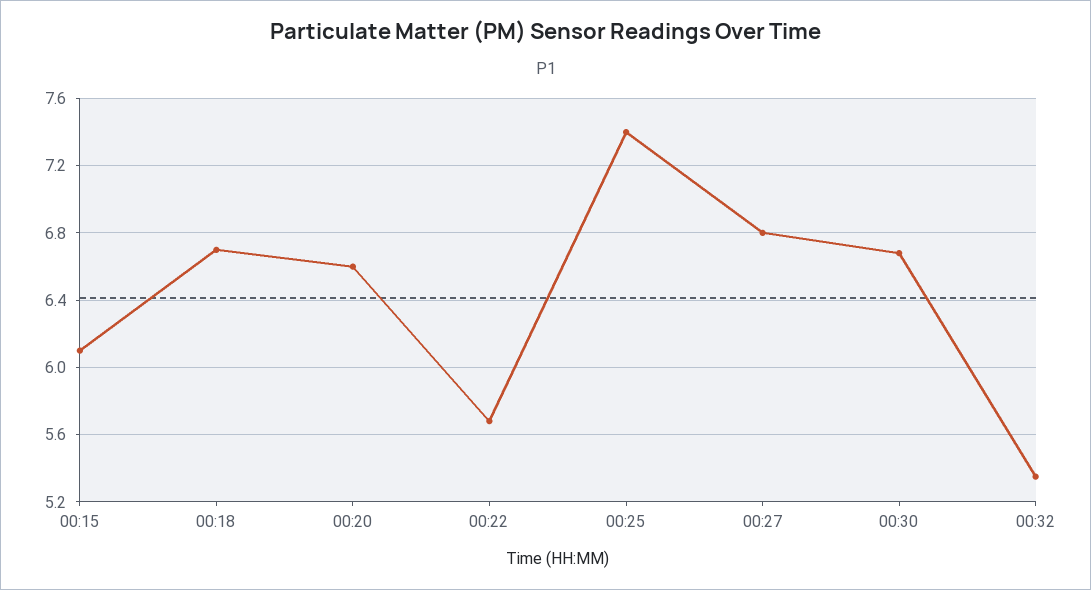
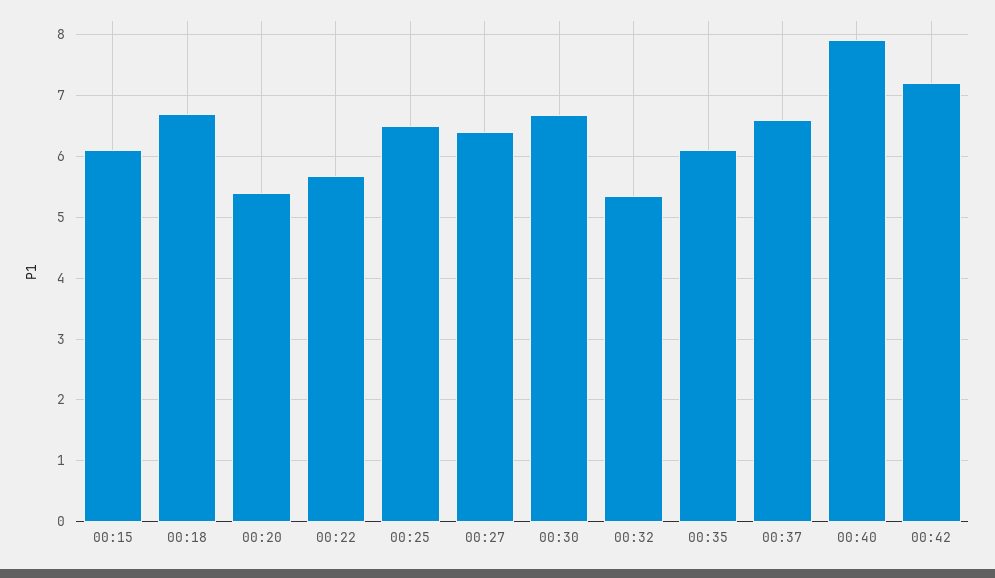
00:20: 6.6 -> 5.4
00:25: 7.4 -> 6.5
00:27: 6.8 -> 6.4
00:35: none -> 6.1
00:37: none -> 6.6
00:40: none -> 7.9
00:42: none -> 7.2

